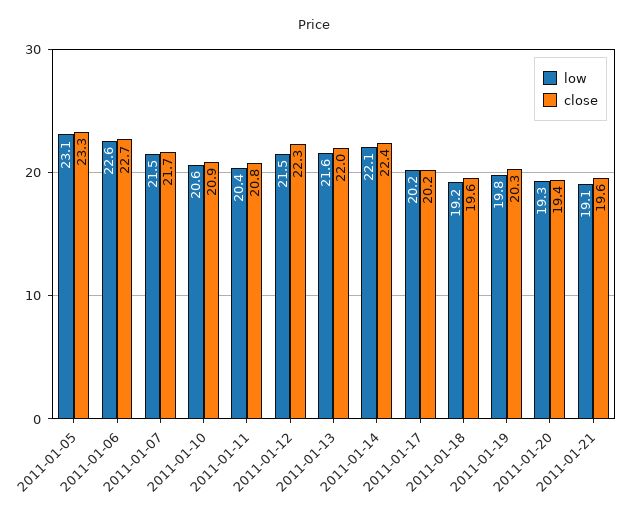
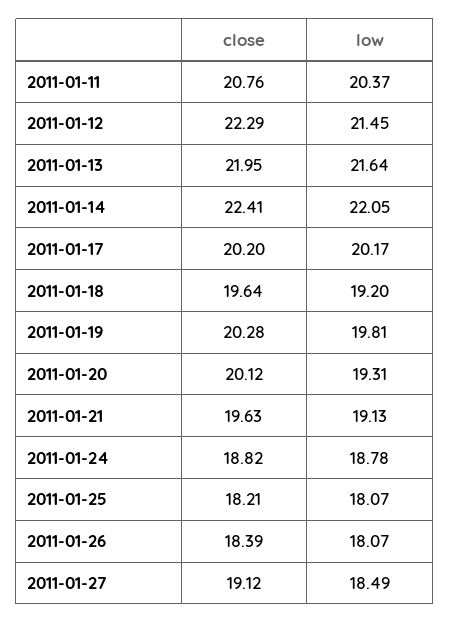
low, 2011-01-05: 23.1 -> none
close, 2011-01-05: 23.3 -> none
low, 2011-01-06: 22.6 -> none
close, 2011-01-06: 22.7 -> none
low, 2011-01-07: 21.5 -> none
close, 2011-01-07: 21.7 -> none
low, 2011-01-10: 20.6 -> none
close, 2011-01-10: 20.9 -> none
close, 2011-01-20: 19.4 -> 20.12
close, 2011-01-24: none -> 18.82
low, 2011-01-24: none -> 18.78
close, 2011-01-25: none -> 18.21
low, 2011-01-25: none -> 18.07
close, 2011-01-26: none -> 18.39
low, 2011-01-26: none -> 18.07
close, 2011-01-27: none -> 19.12
low, 2011-01-27: none -> 18.49

